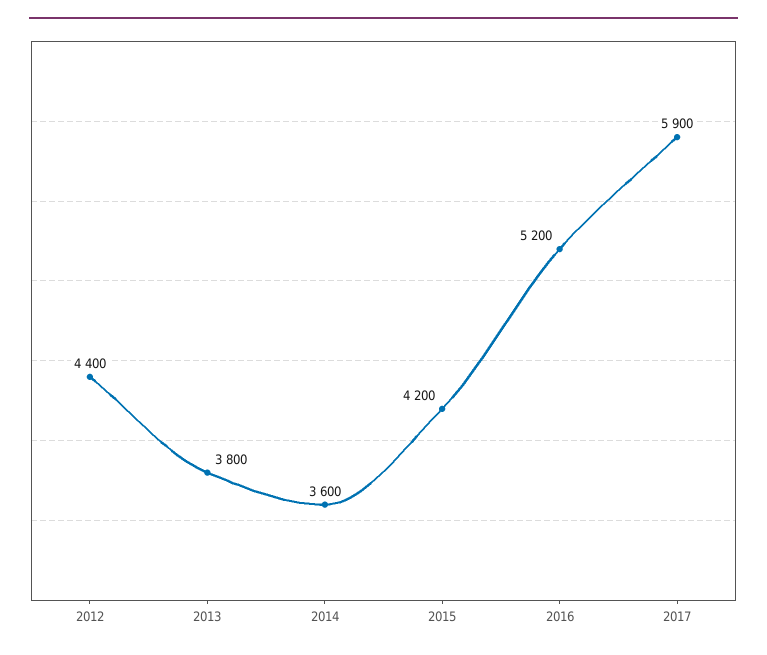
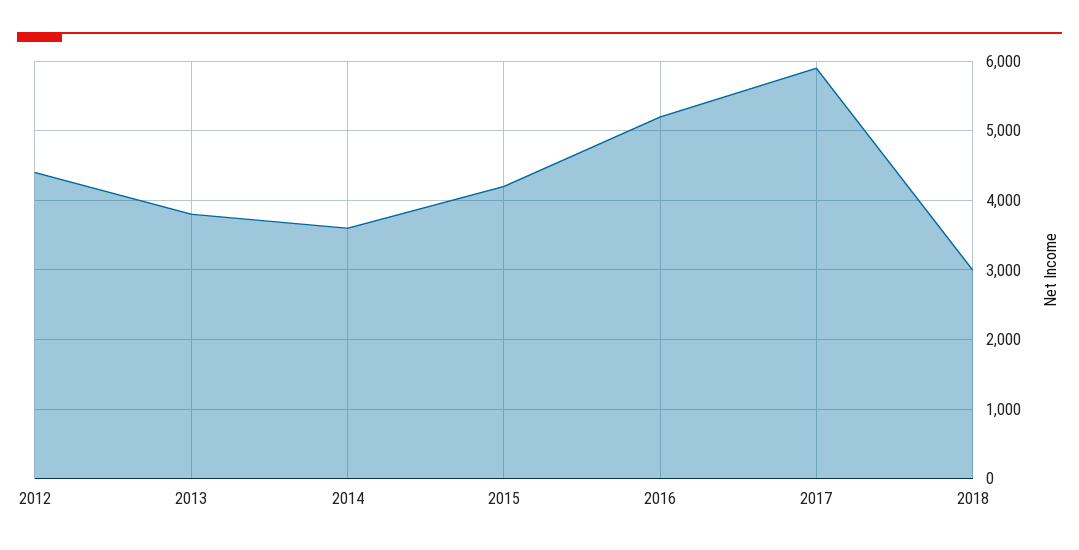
2018: none -> 3000

